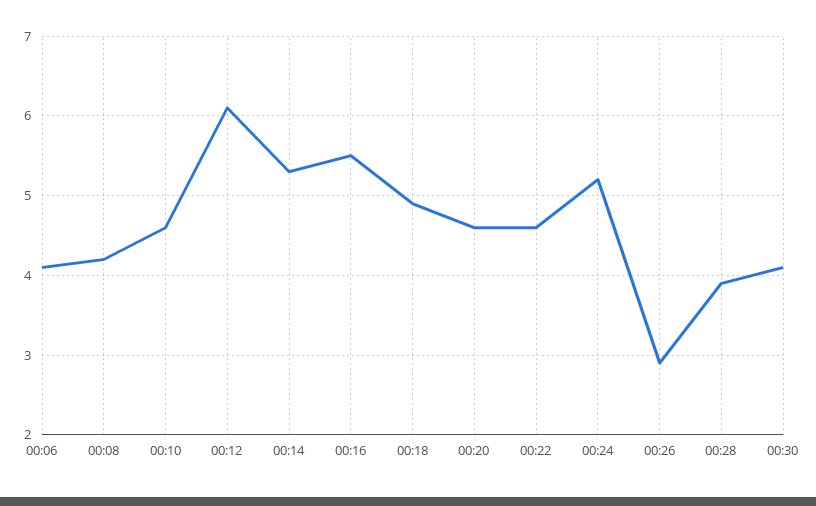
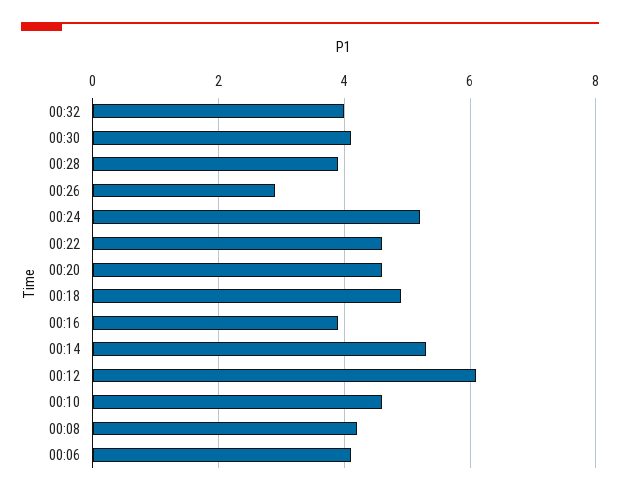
00:16: 5.5 -> 4
00:32: none -> 4

